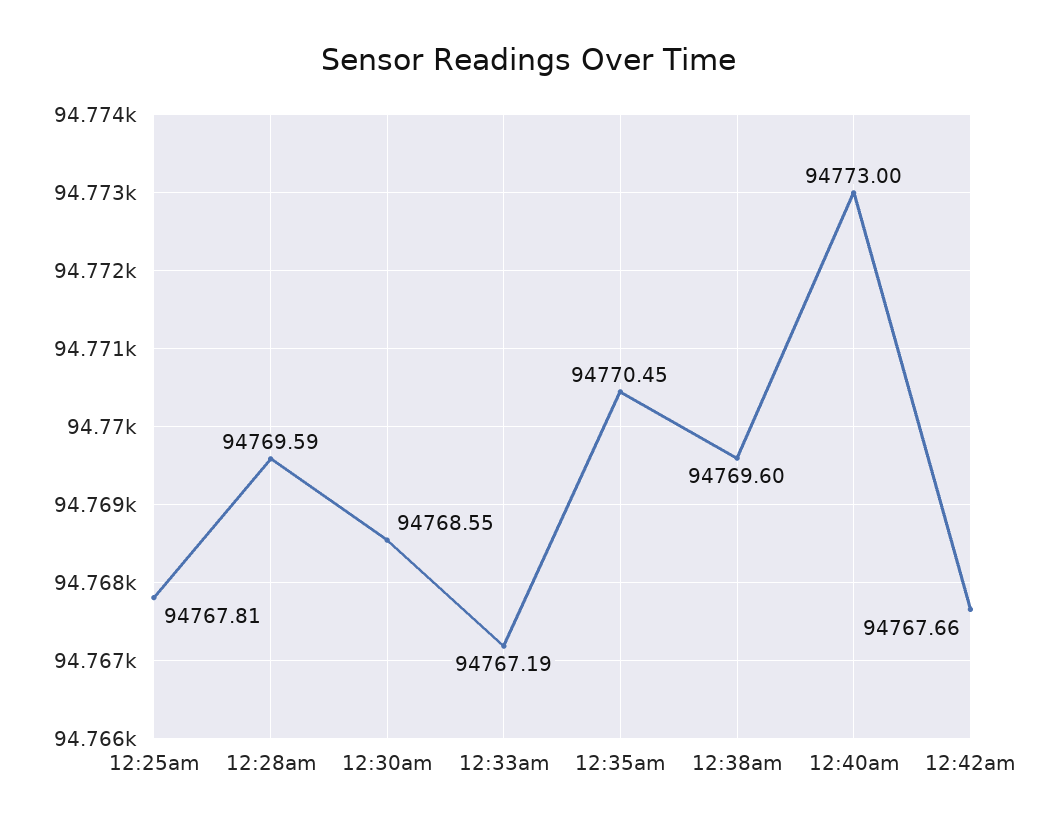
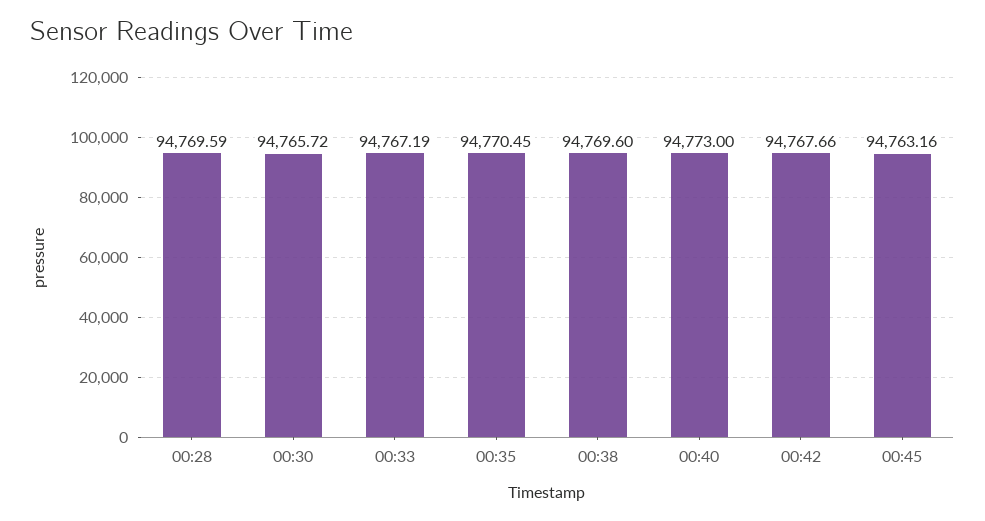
12:25am: 94767.81 -> none
12:30am: 94768.55 -> 94765.72
00:45: none -> 94763.16

